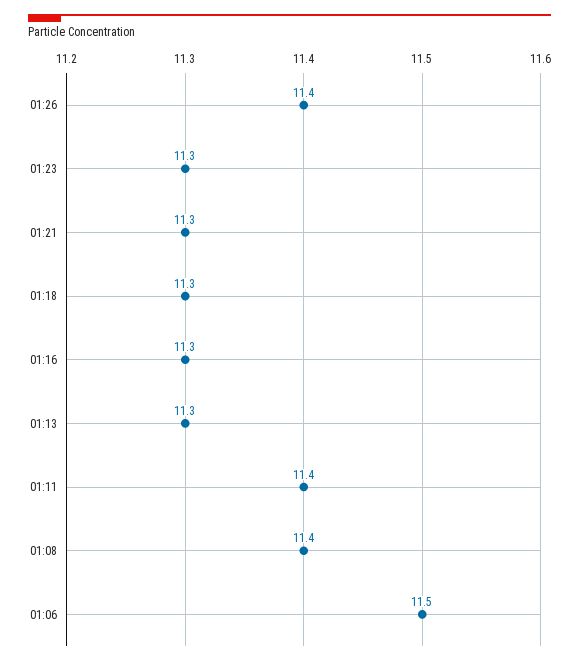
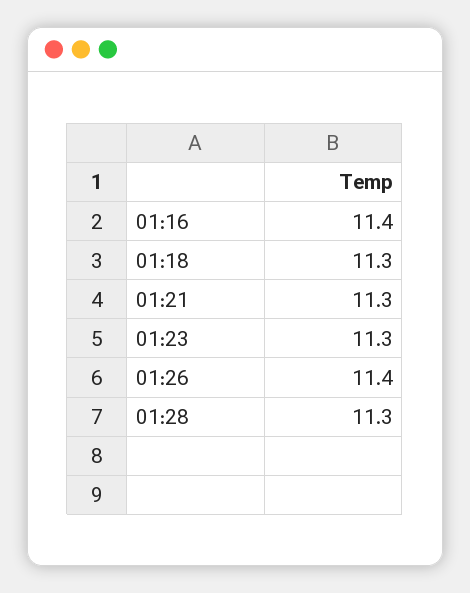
01:16: 11.3 -> 11.4
01:13: 11.3 -> none
01:11: 11.4 -> none
01:08: 11.4 -> none
01:06: 11.5 -> none
01:28: none -> 11.3

